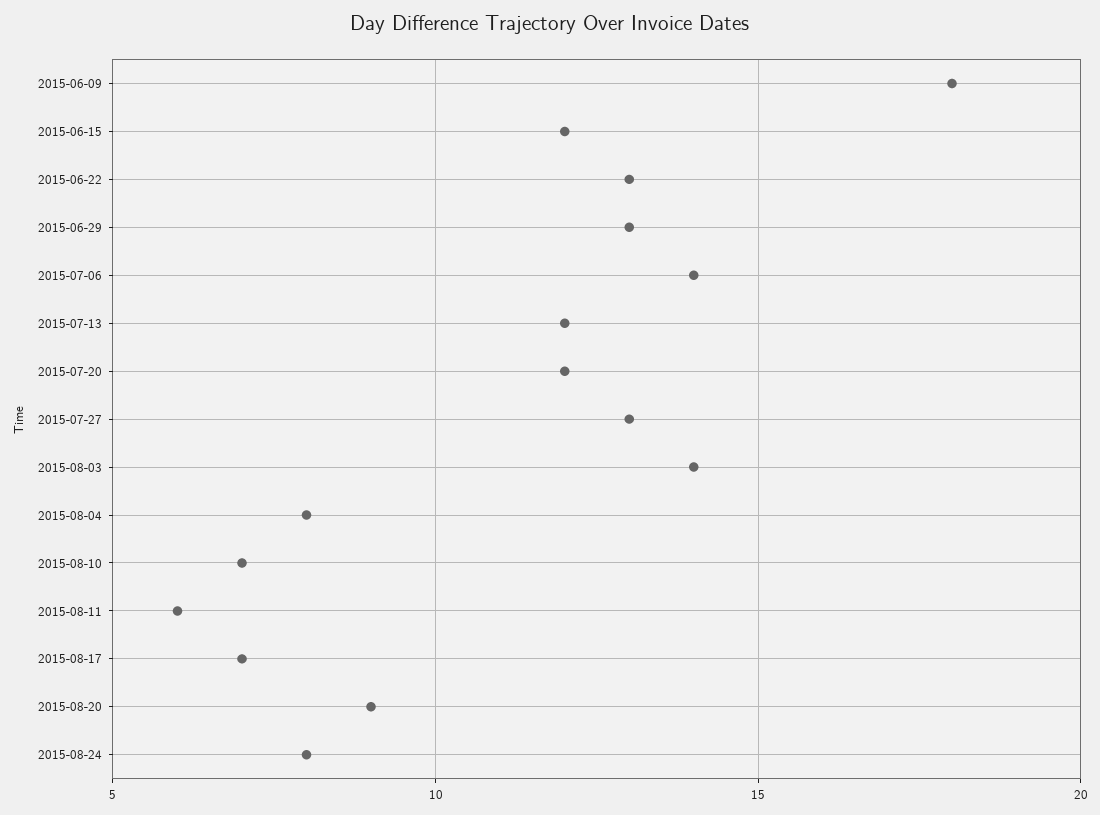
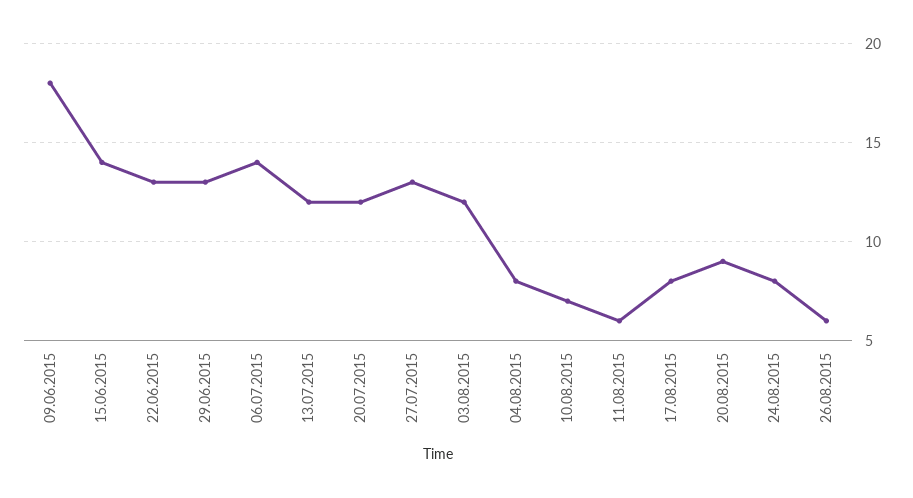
2015-06-15: 12 -> 14
2015-08-03: 14 -> 12
2015-08-17: 7 -> 8
26.08.2015: none -> 6

